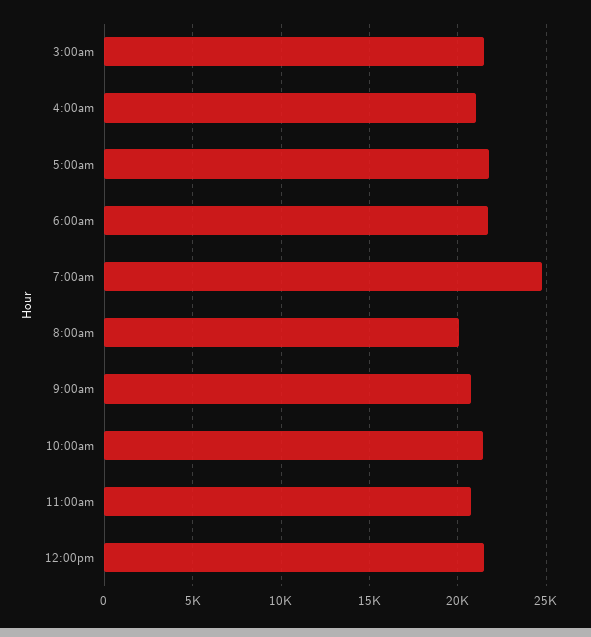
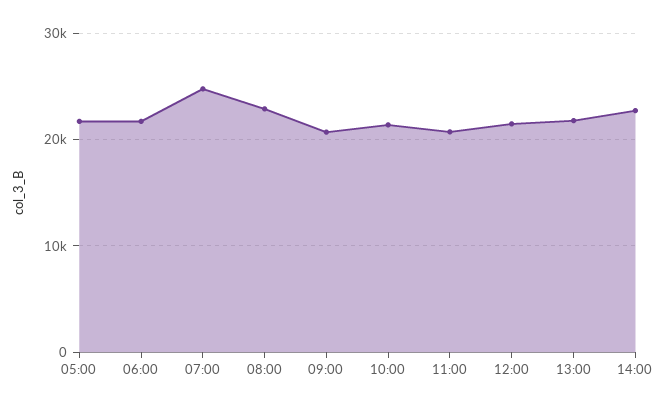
3:00am: 21500 -> none
4:00am: 21000 -> none
8:00am: 20000 -> 23000
13:00: none -> 22000
14:00: none -> 23000

